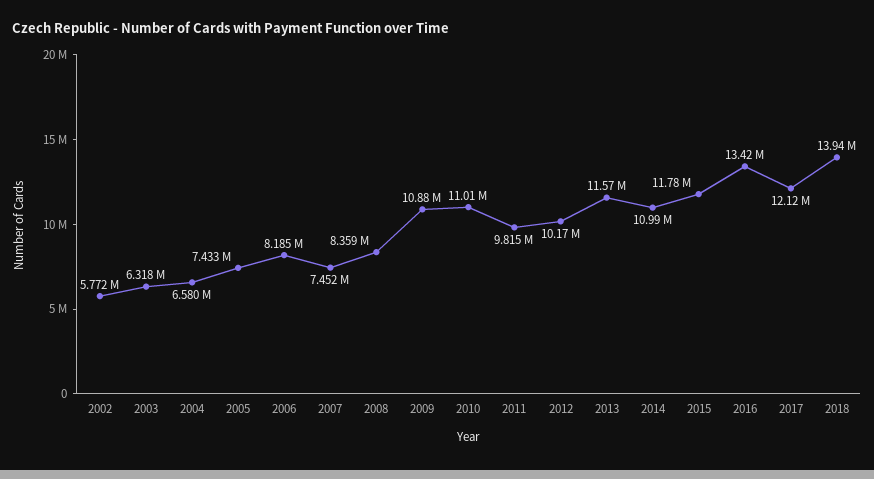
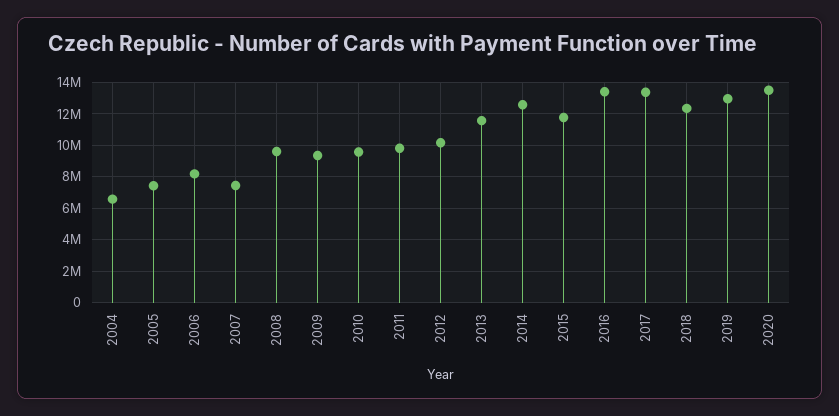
2002: 5772000 -> none
2003: 6318000 -> none
2008: 8359000 -> 9500000
2009: 10880000 -> 9500000
2010: 11010000 -> 9500000
2014: 10990000 -> 12500000
2017: 12120000 -> 13500000
2018: 13940000 -> 12500000
2019: none -> 13000000
2020: none -> 13500000

